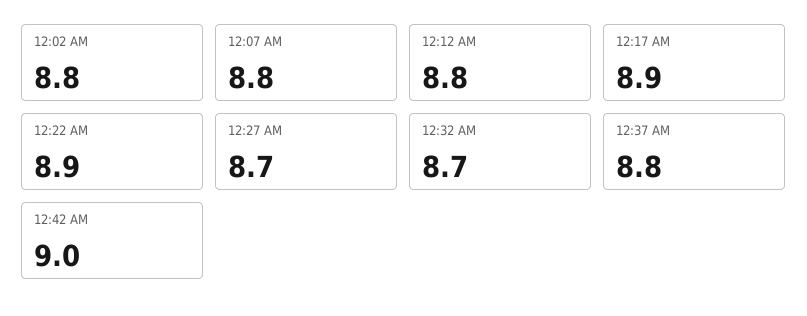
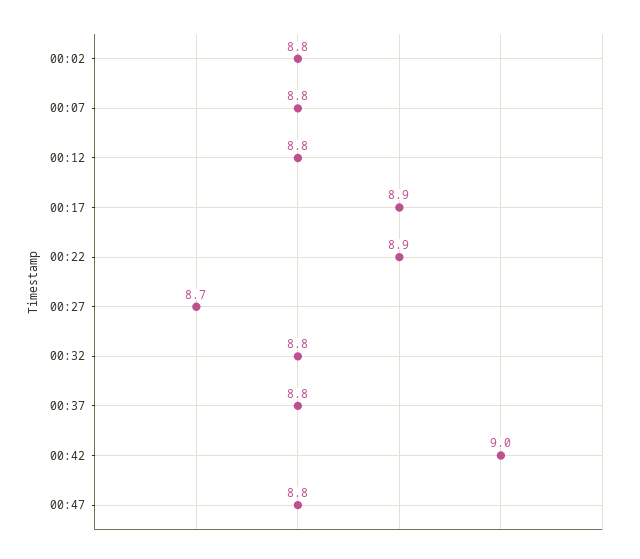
12:32 AM: 8.7 -> 8.8
00:47: none -> 8.8

